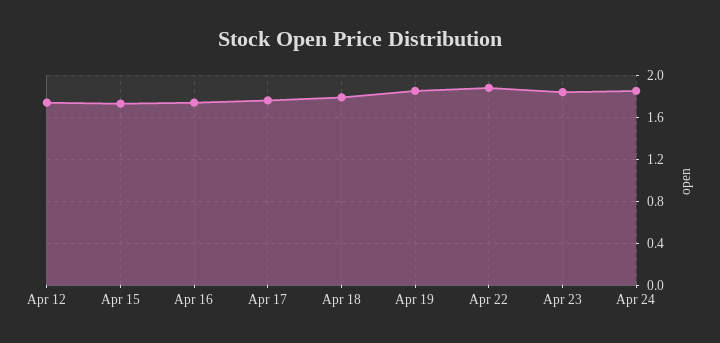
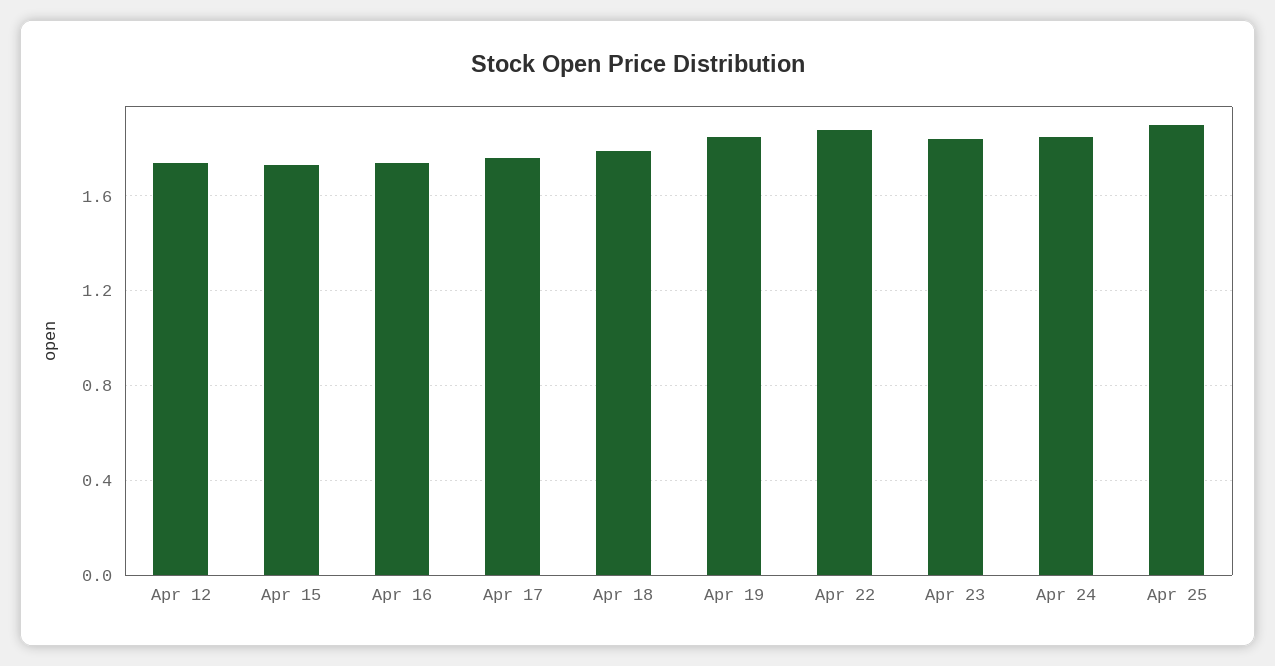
Apr 25: none -> 1.9

